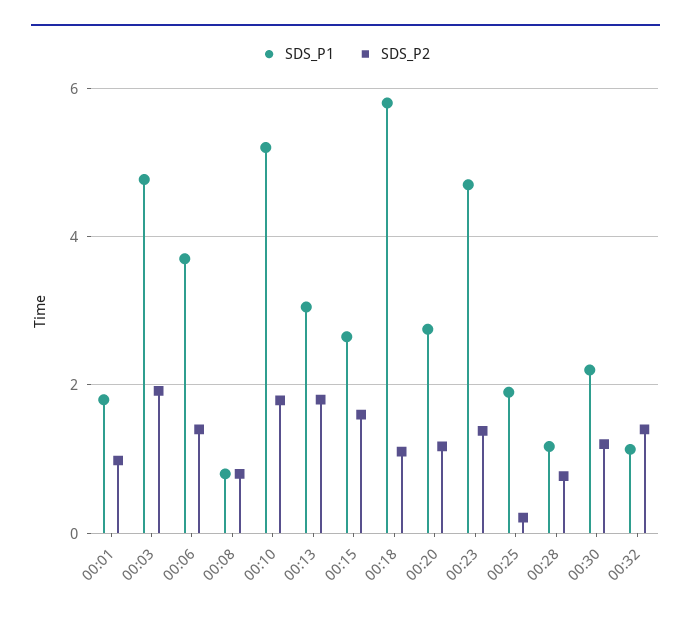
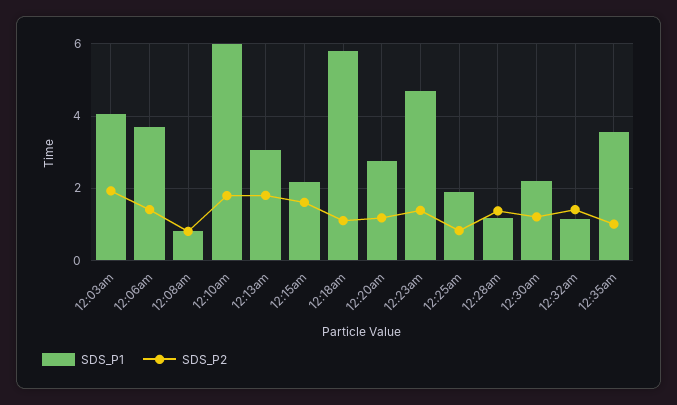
SDS_P1, 00:01: 1.8 -> none
SDS_P2, 00:01: 1 -> none
SDS_P1, 00:03: 4.8 -> 4
SDS_P1, 00:10: 5.2 -> 6
SDS_P1, 00:15: 2.6 -> 2.2
SDS_P2, 00:25: 0.2 -> 0.8
SDS_P2, 00:28: 0.8 -> 1.4
SDS_P1, 12:35am: none -> 3.6
SDS_P2, 12:35am: none -> 1

